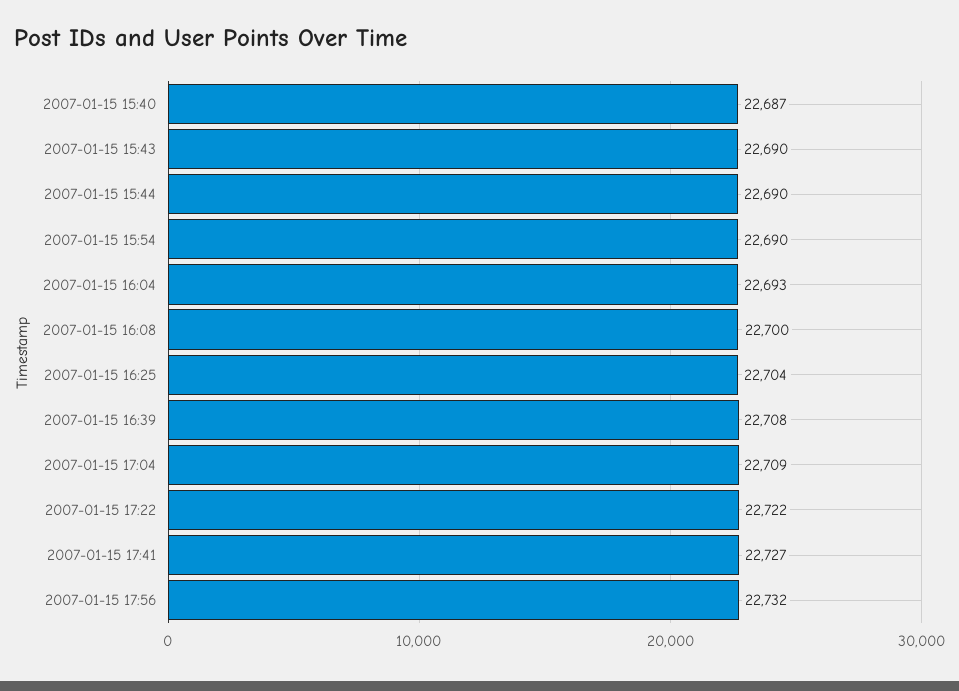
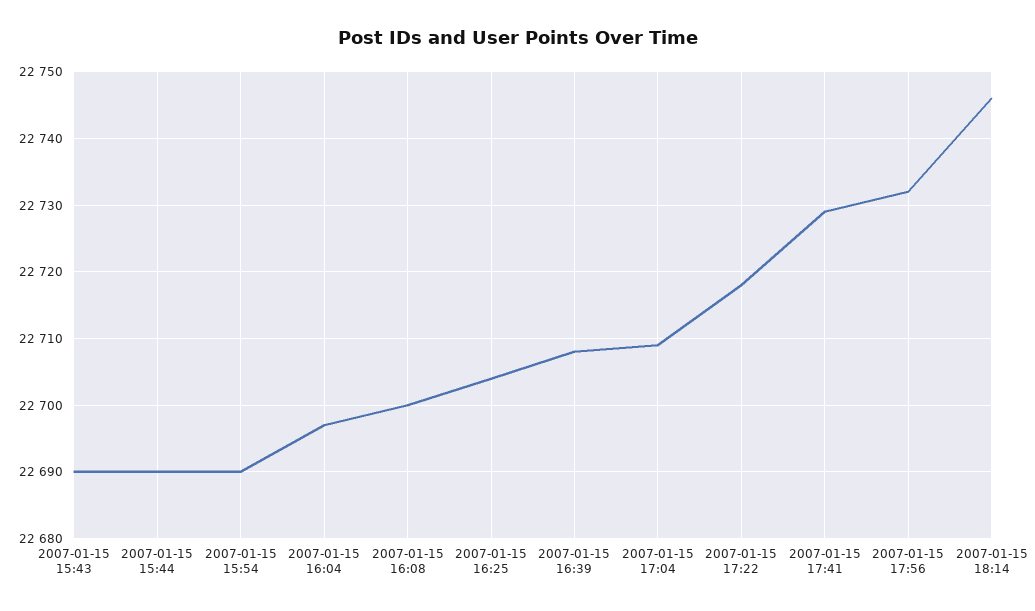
2007-01-15 15:40: 22687 -> none
2007-01-15 16:04: 22693 -> 22697
2007-01-15 17:22: 22722 -> 22718
2007-01-15 17:41: 22727 -> 22729
2007-01-15 18:14: none -> 22746

